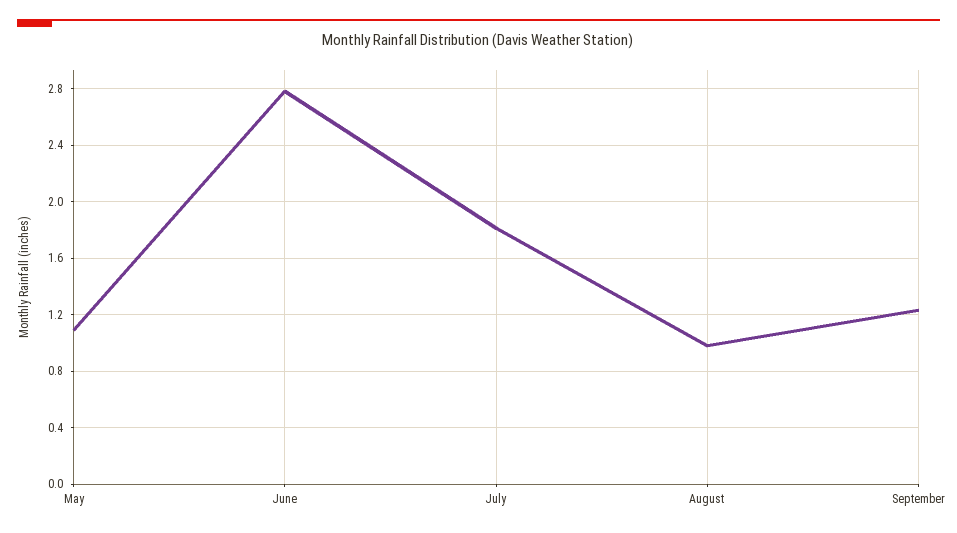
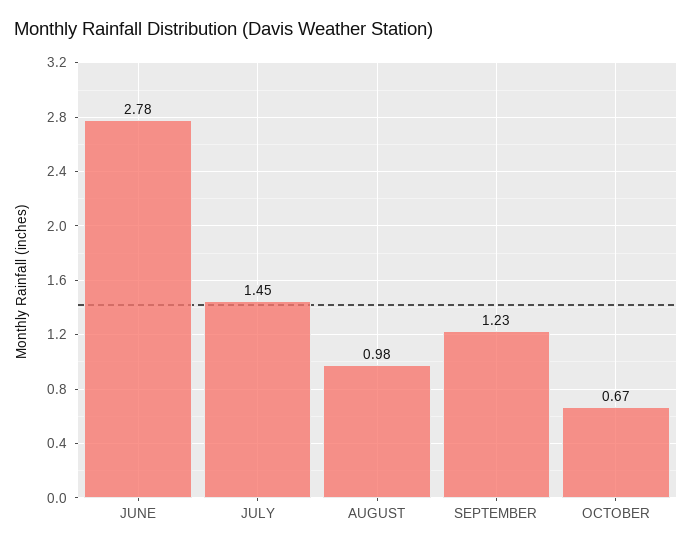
May: 1.1 -> none
July: 1.8 -> 1.45
OCTOBER: none -> 0.67

